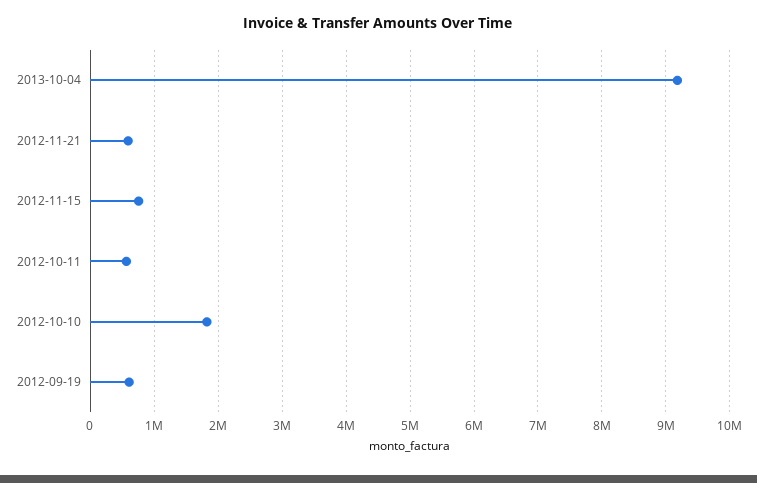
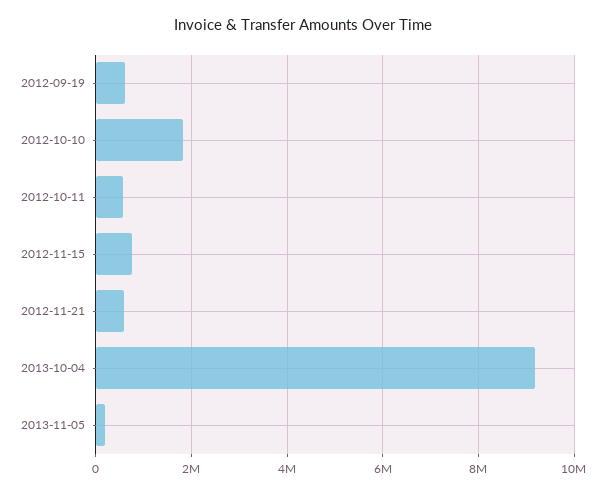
2013-11-05: none -> 200000

